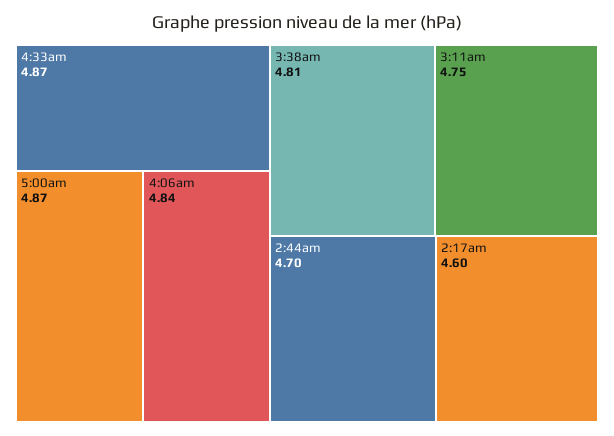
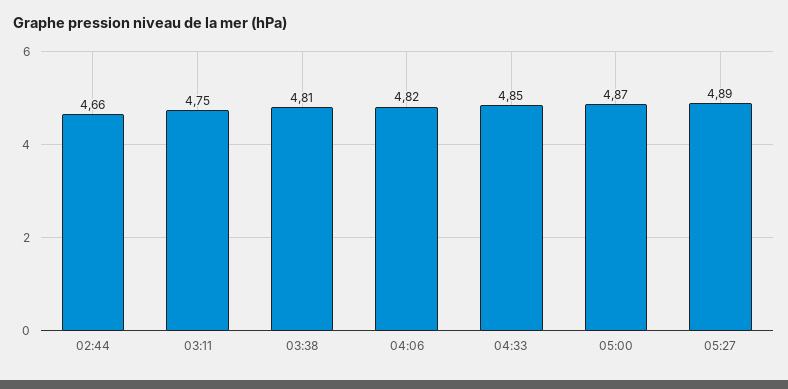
4:33am: 4.87 -> 4.85
4:06am: 4.84 -> 4.82
2:44am: 4.7 -> 4.66
2:17am: 4.6 -> none
05:27: none -> 4.89

